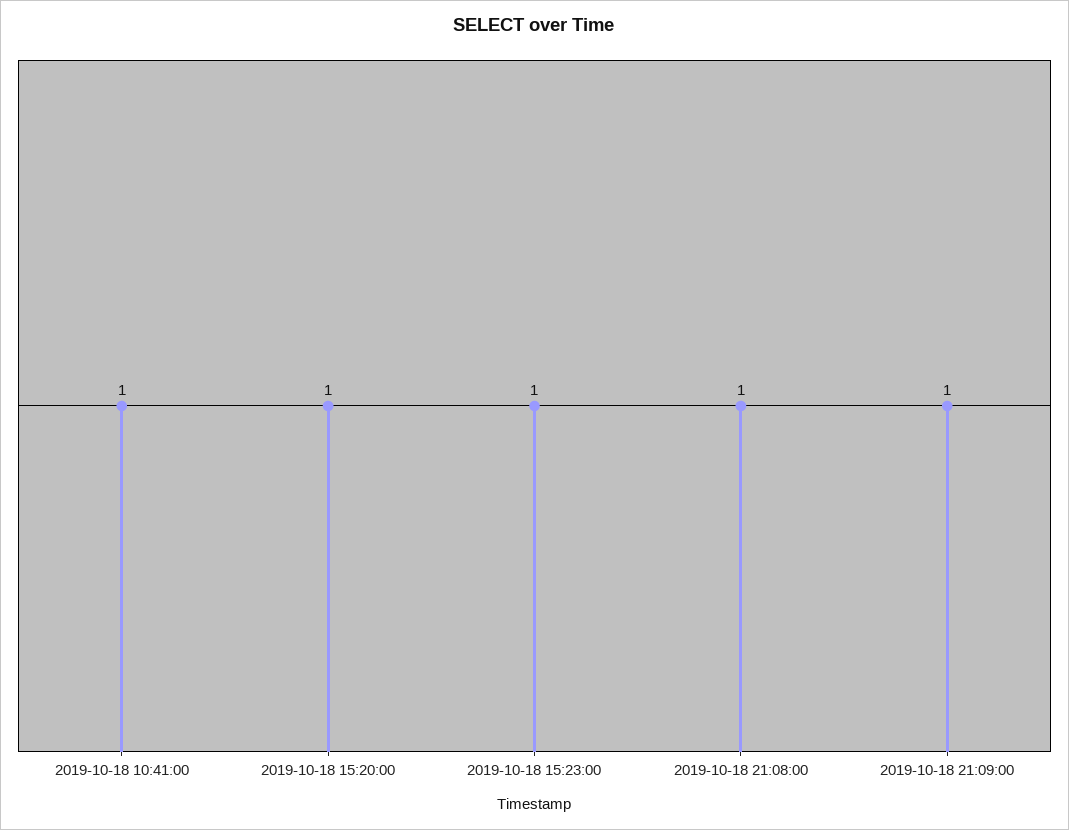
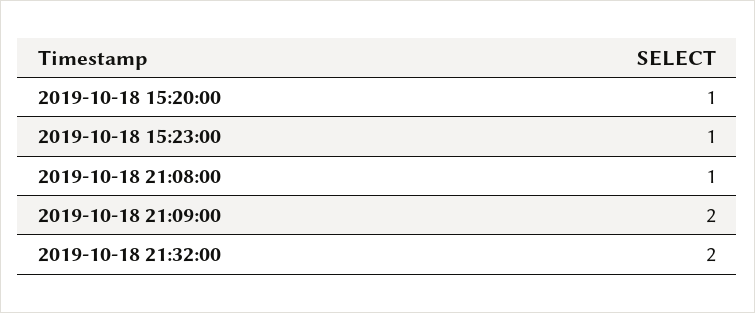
2019-10-18 10:41:00: 1 -> none
2019-10-18 21:09:00: 1 -> 2
2019-10-18 21:32:00: none -> 2

